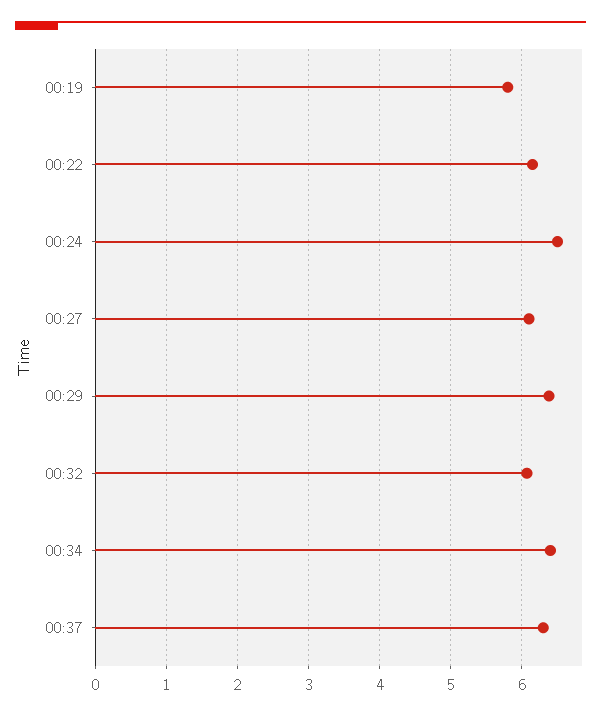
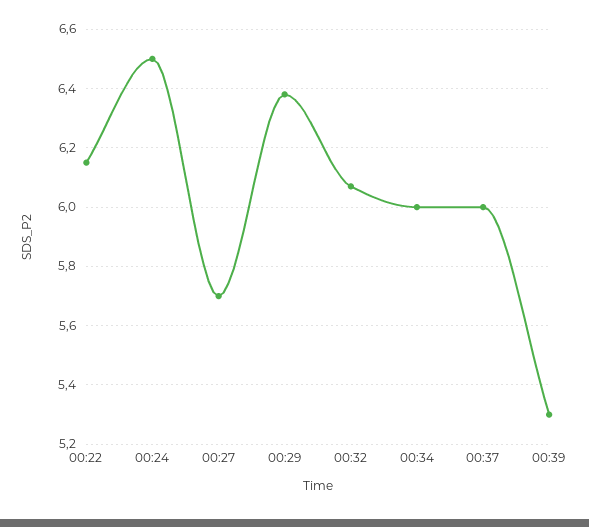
00:19: 5.8 -> none
00:27: 6.1 -> 5.7
00:34: 6.4 -> 6
00:37: 6.3 -> 6
00:39: none -> 5.3

